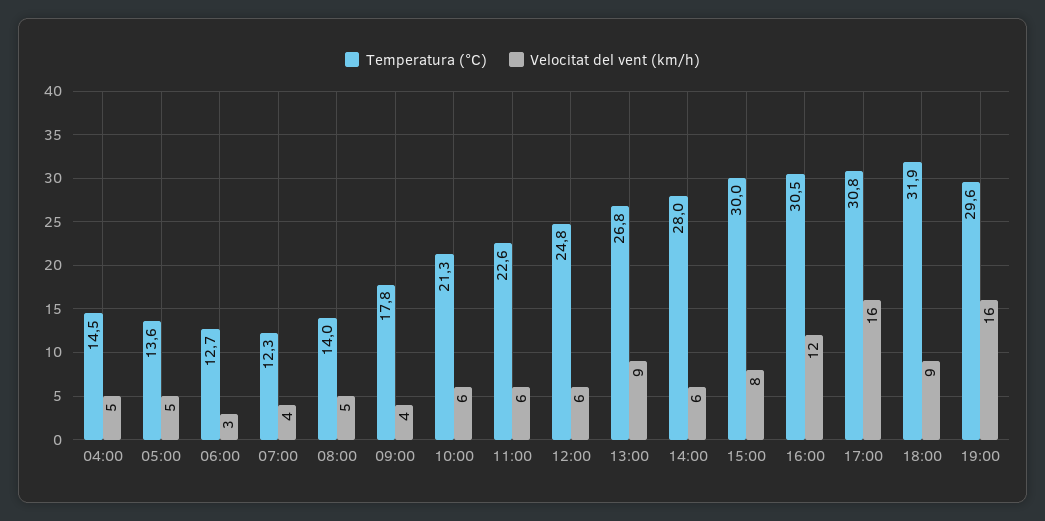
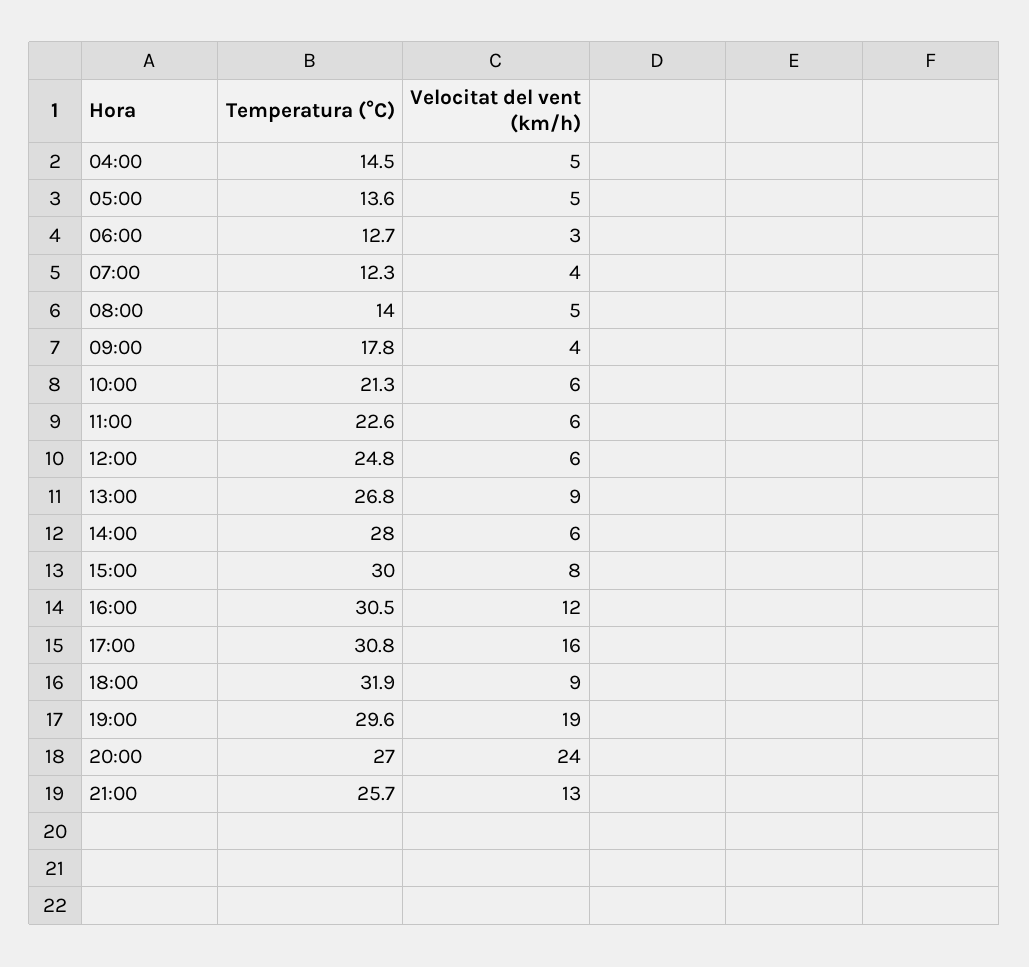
Velocitat del vent (km/h), 19:00: 16 -> 19
Temperatura (°C), 20:00: none -> 27
Velocitat del vent (km/h), 20:00: none -> 24
Temperatura (°C), 21:00: none -> 25.7
Velocitat del vent (km/h), 21:00: none -> 13

